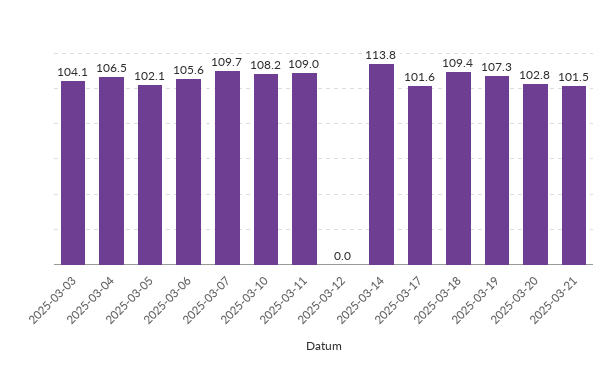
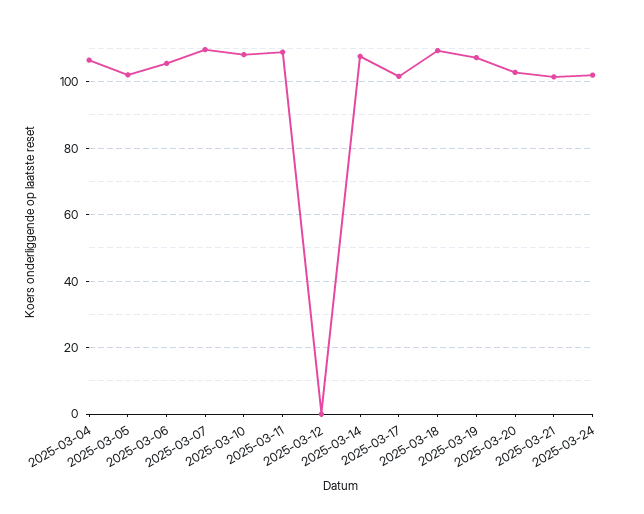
2025-03-03: 104.1 -> none
2025-03-14: 113.8 -> 108
2025-03-24: none -> 102

